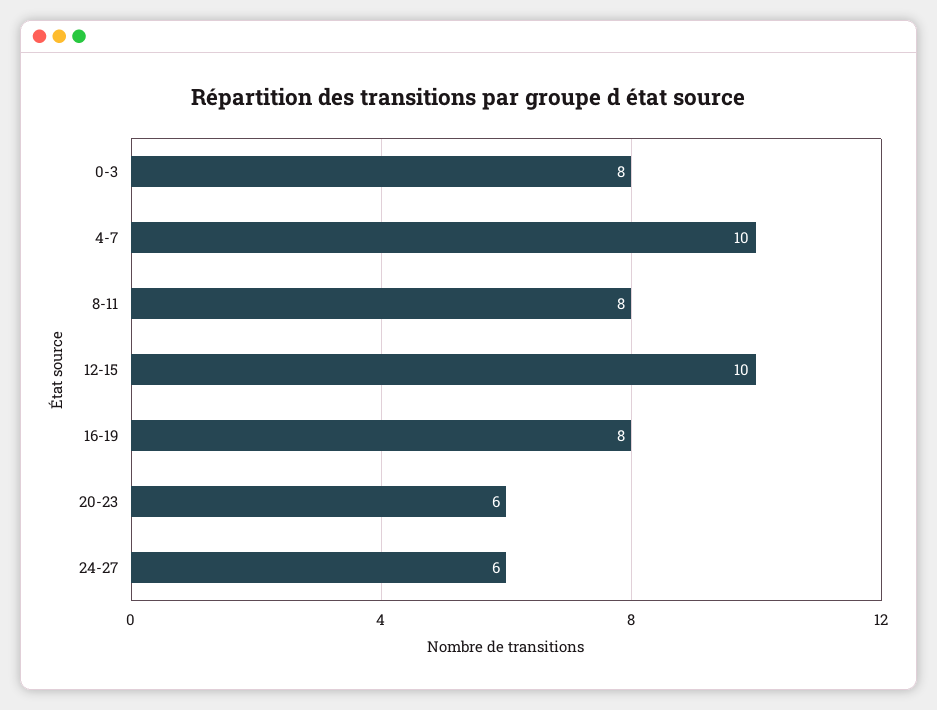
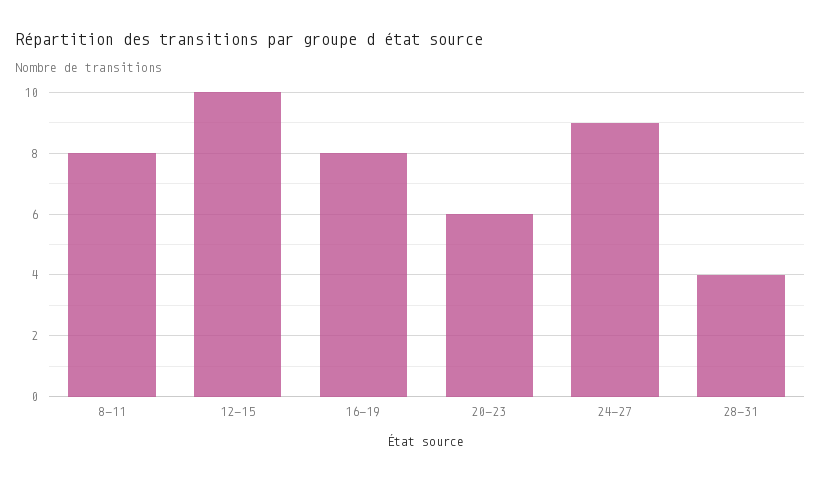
0-3: 8 -> none
4-7: 10 -> none
24-27: 6 -> 9
28-31: none -> 4

